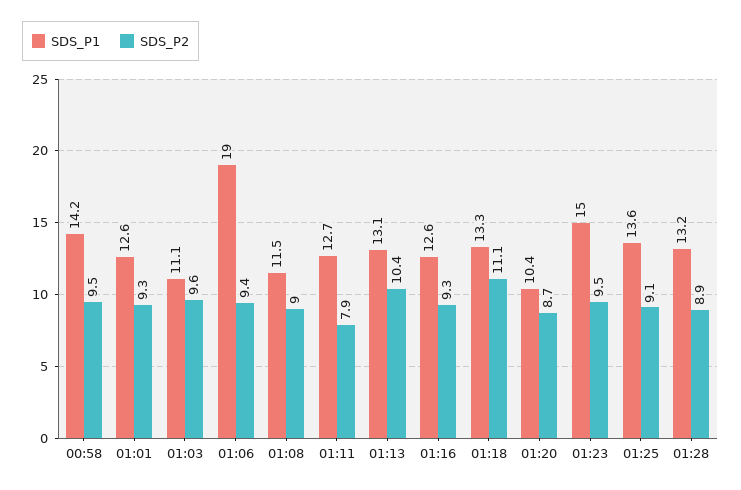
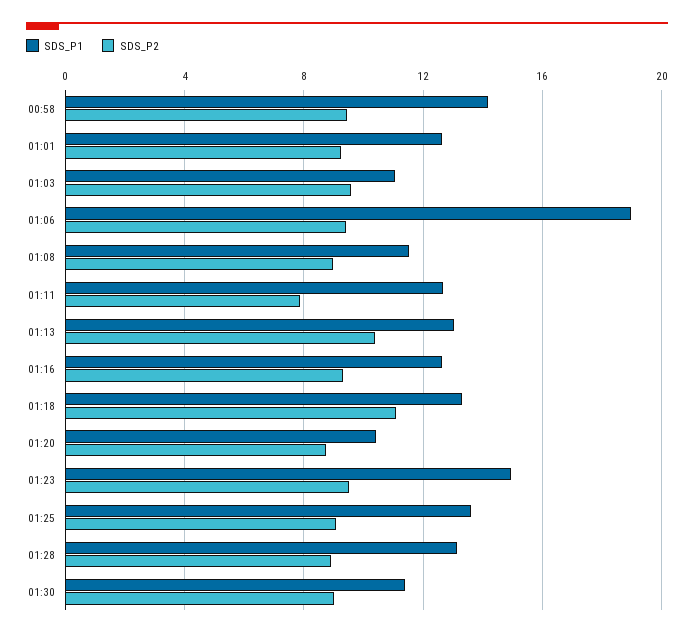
SDS_P1, 01:30: none -> 11.5
SDS_P2, 01:30: none -> 9

